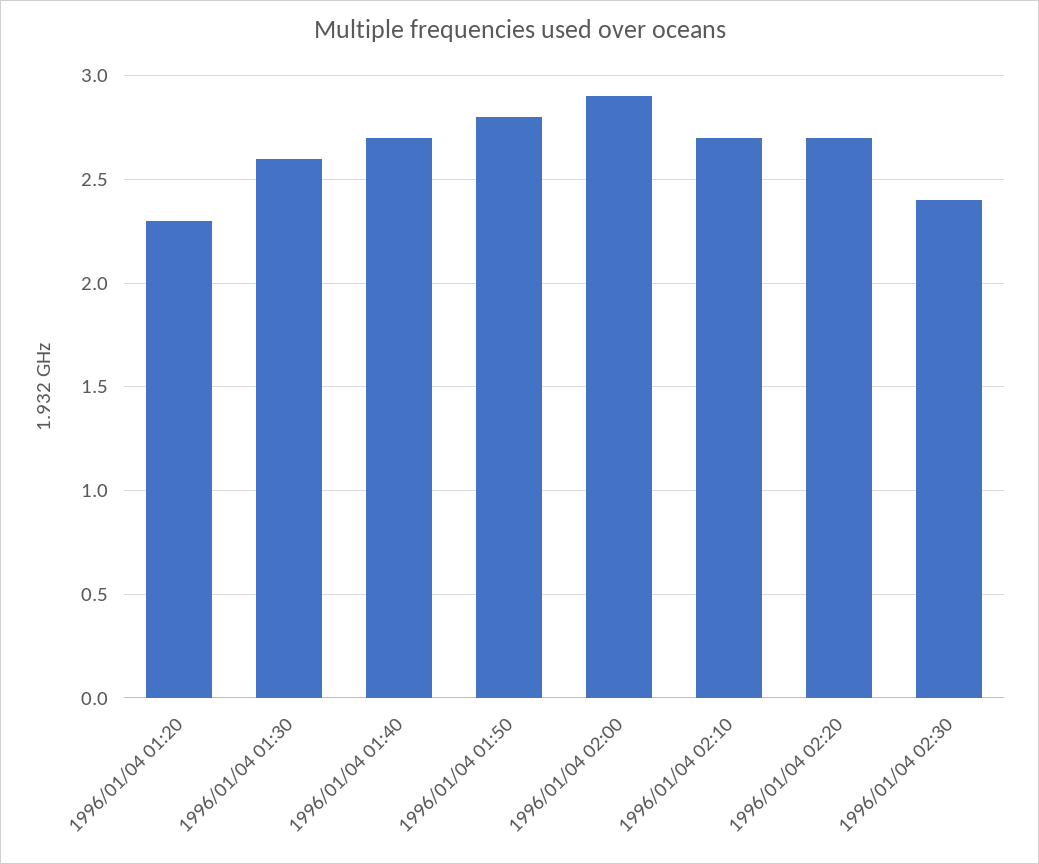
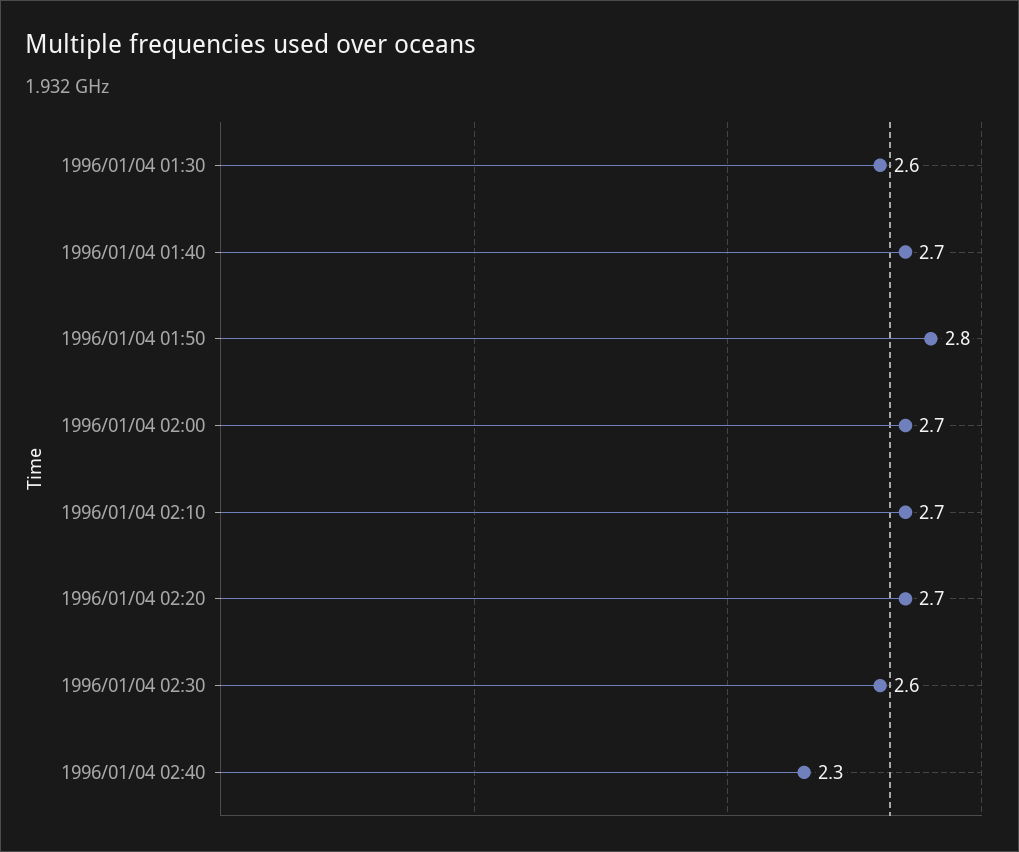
1996/01/04 01:20: 2.3 -> none
1996/01/04 02:00: 2.9 -> 2.7
1996/01/04 02:30: 2.4 -> 2.6
1996/01/04 02:40: none -> 2.3

